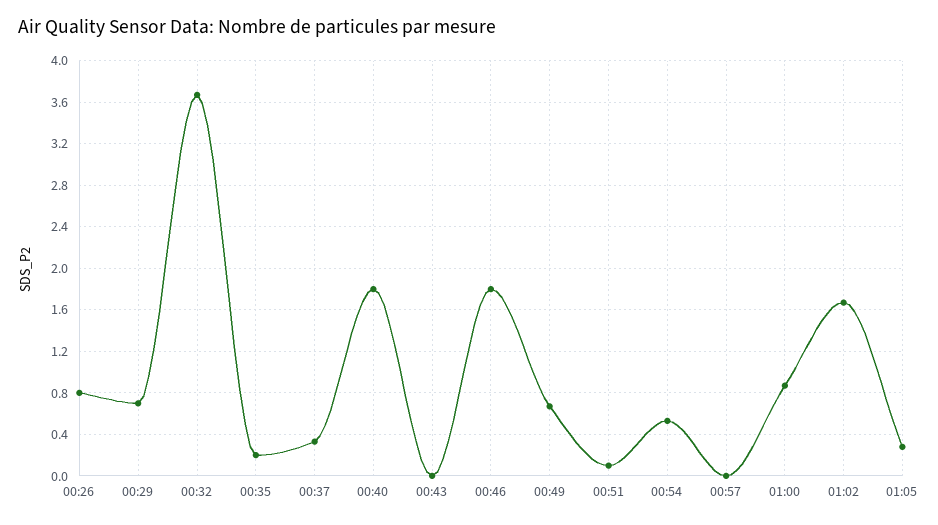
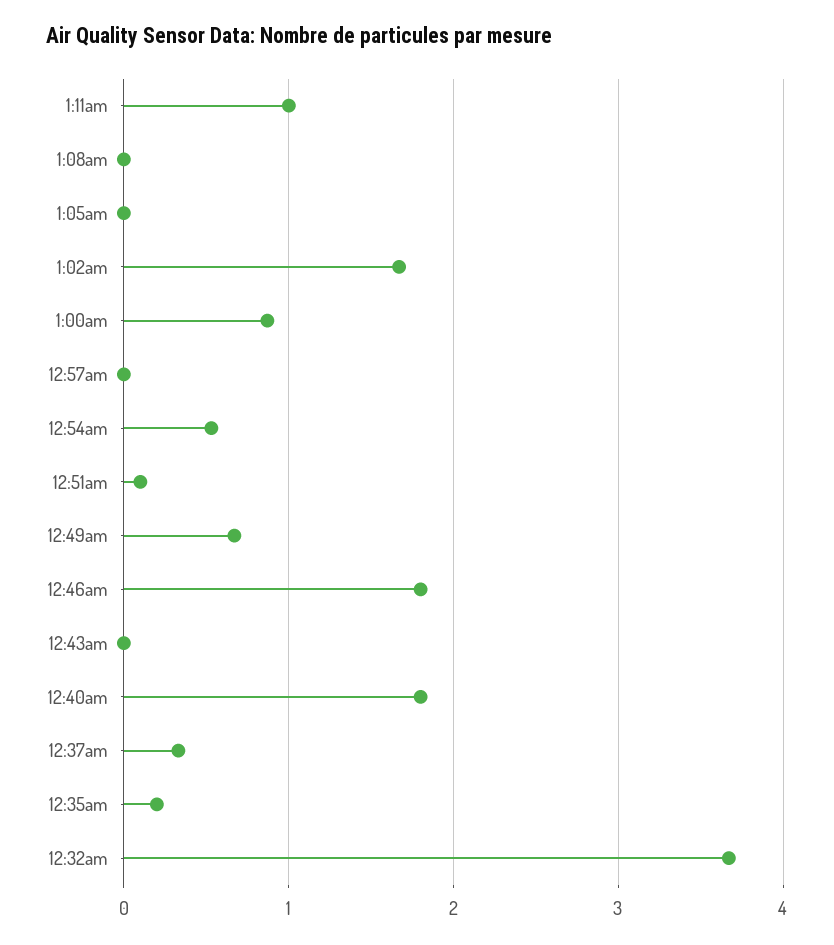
00:26: 0.8 -> none
00:29: 0.7 -> none
01:05: 0.3 -> 0
1:11am: none -> 1
1:08am: none -> 0

